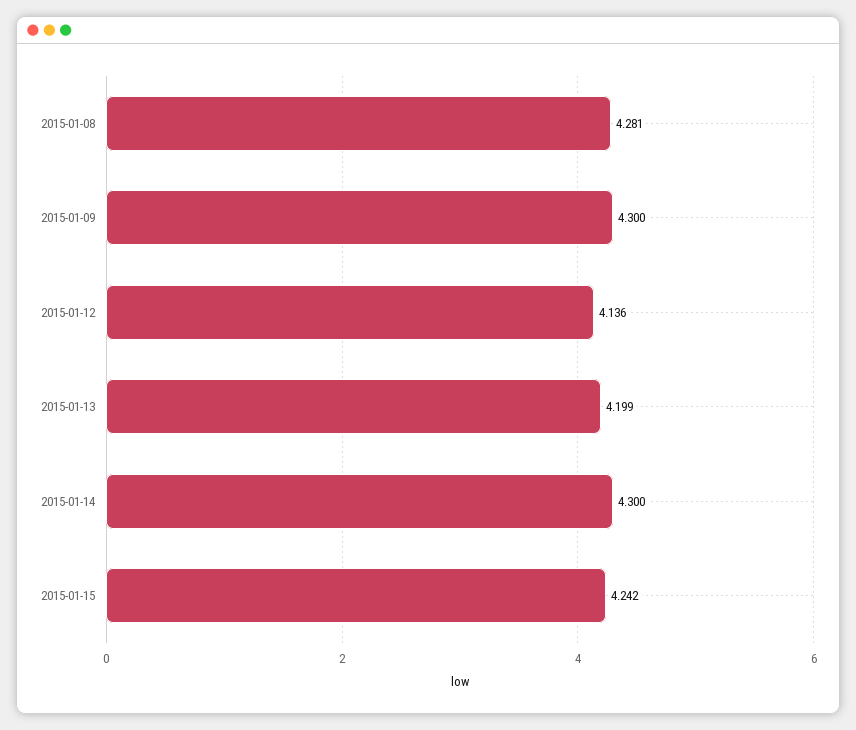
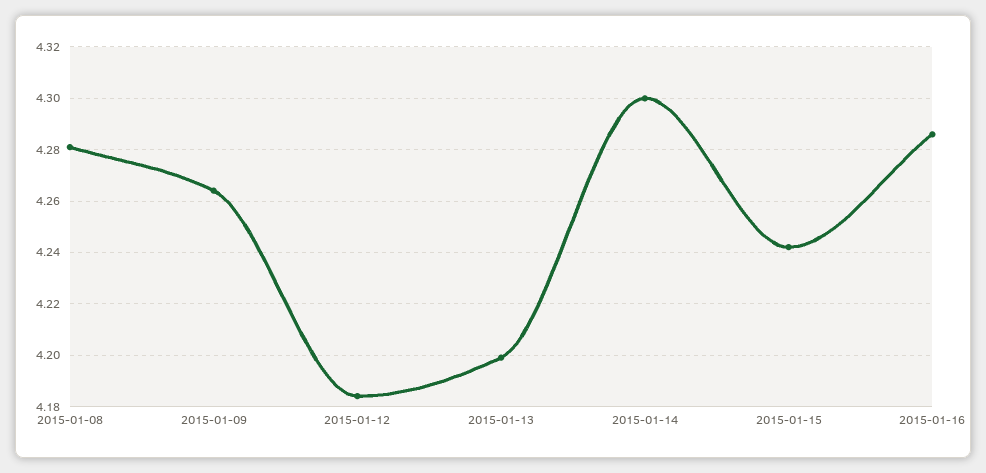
2015-01-09: 4.3 -> 4.265
2015-01-12: 4.136 -> 4.185
2015-01-16: none -> 4.285

